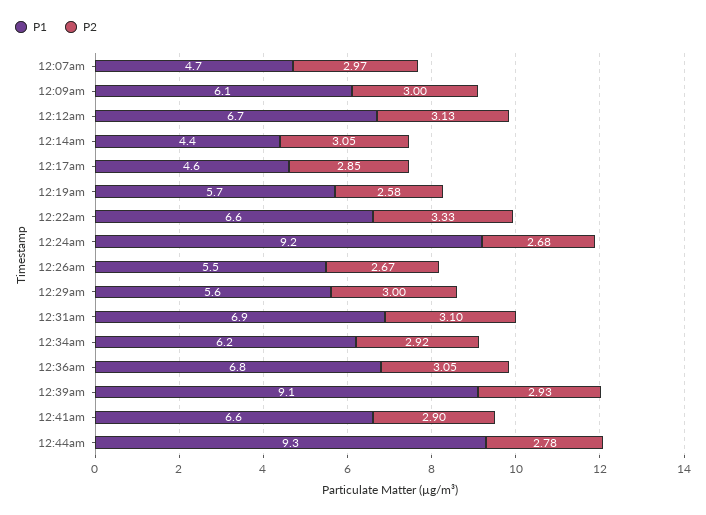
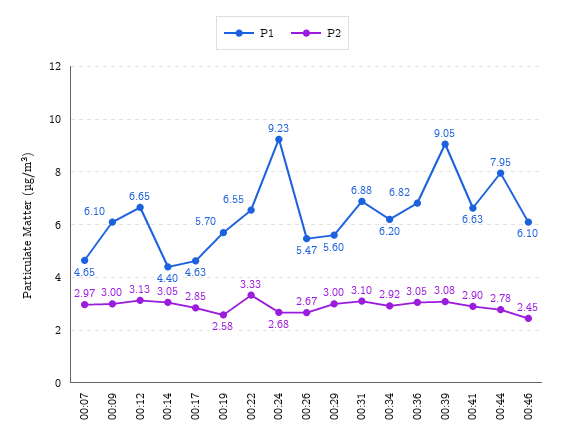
P2, 12:39am: 2.93 -> 3.08
P1, 12:44am: 9.3 -> 7.95
P1, 00:46: none -> 6.1
P2, 00:46: none -> 2.45

